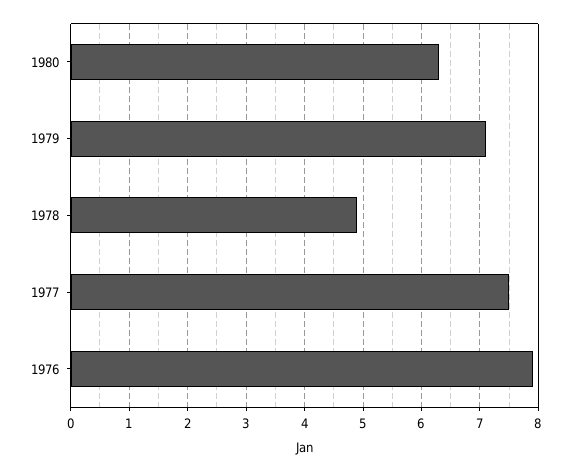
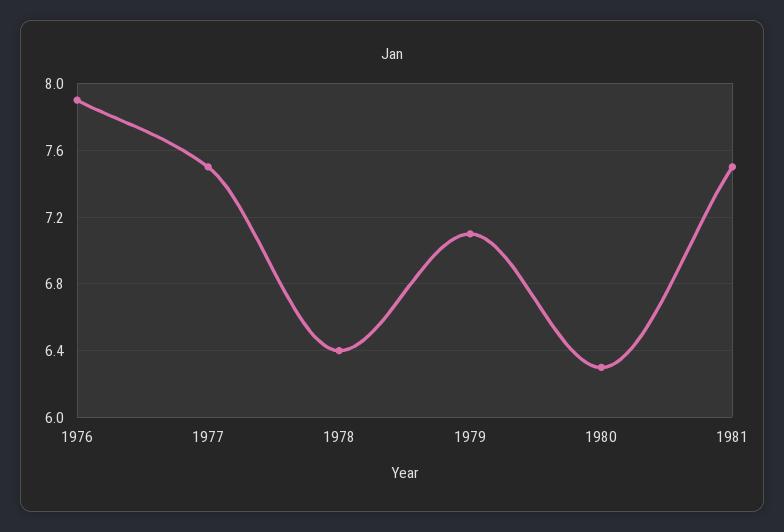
1978: 5 -> 6.4
1981: none -> 7.5

